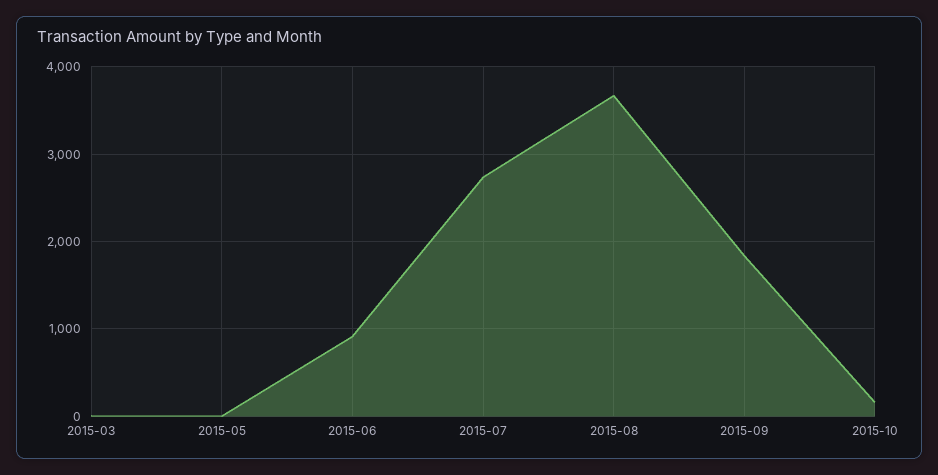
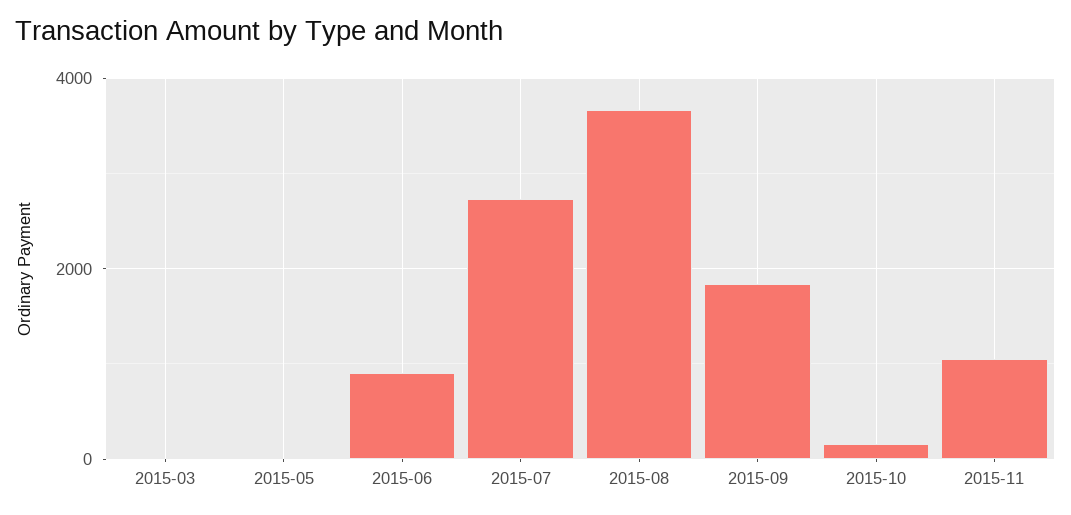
2015-11: none -> 1000

